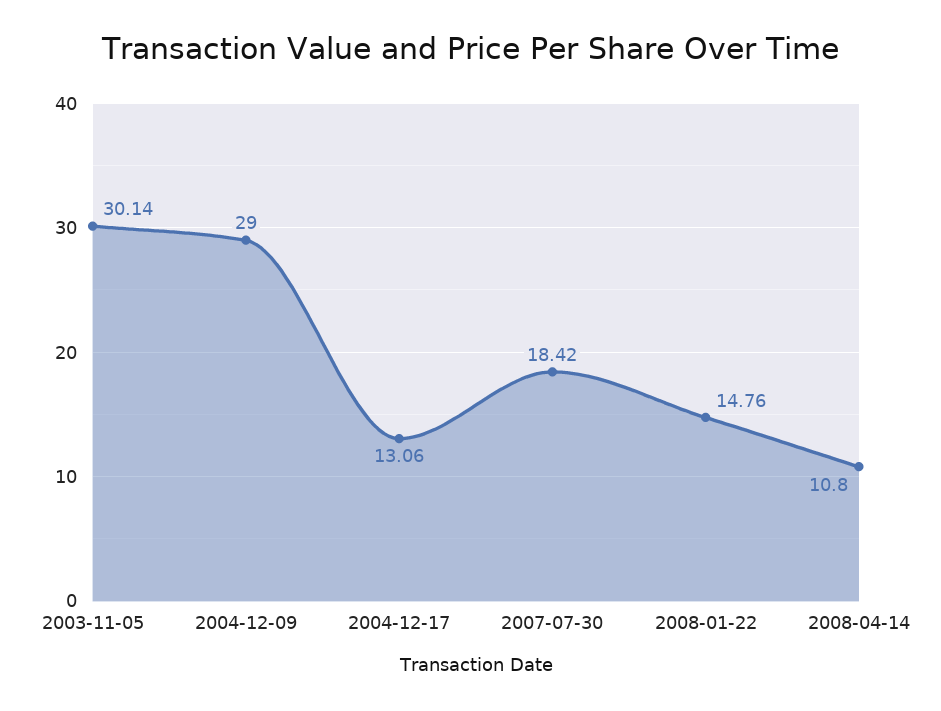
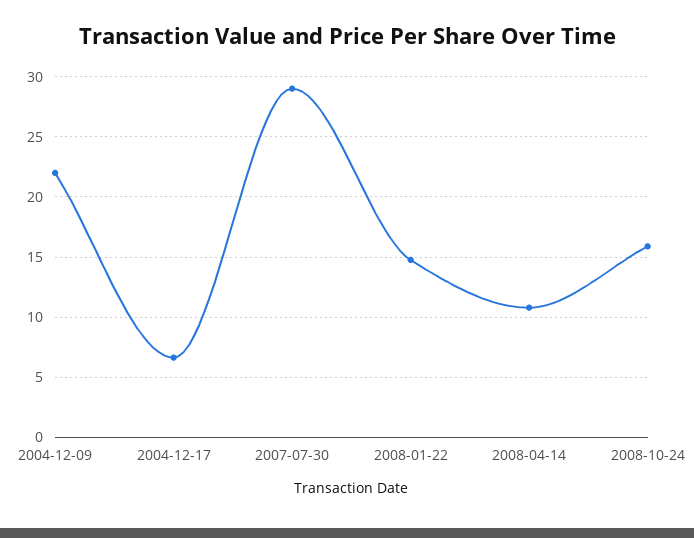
2003-11-05: 30.14 -> none
2004-12-09: 29 -> 22
2004-12-17: 13.06 -> 6.5
2007-07-30: 18.42 -> 29
2008-10-24: none -> 16

